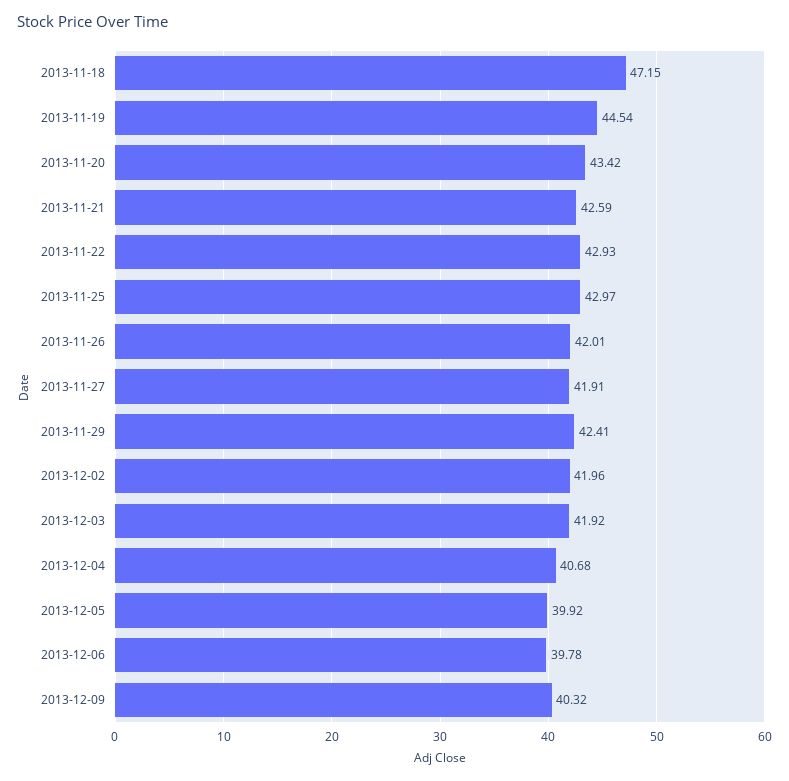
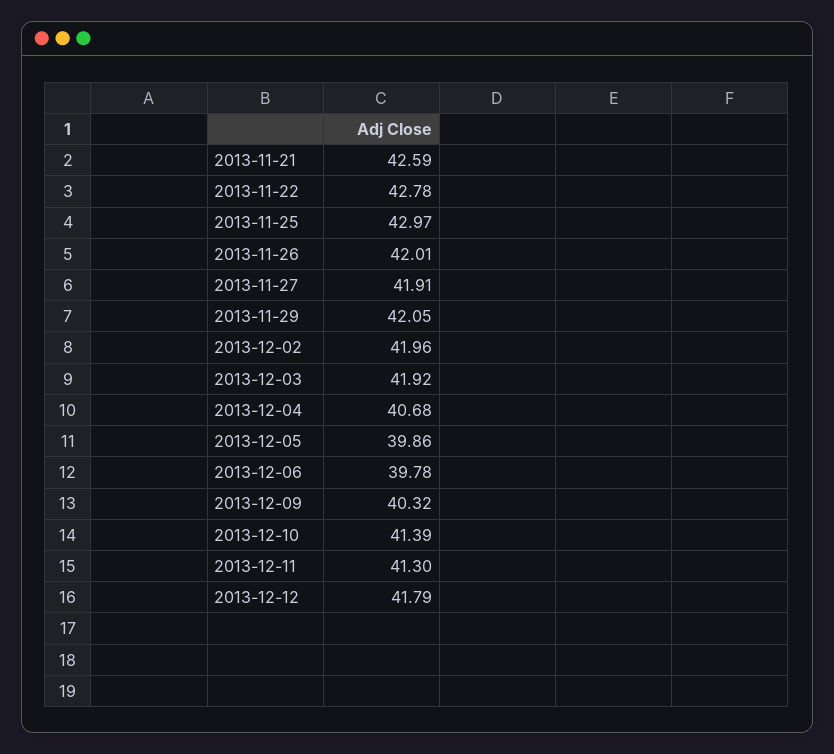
2013-11-18: 47.15 -> none
2013-11-19: 44.54 -> none
2013-11-20: 43.42 -> none
2013-11-22: 42.93 -> 42.78
2013-11-29: 42.41 -> 42.05
2013-12-05: 39.92 -> 39.86
2013-12-10: none -> 41.39
2013-12-11: none -> 41.3
2013-12-12: none -> 41.79

